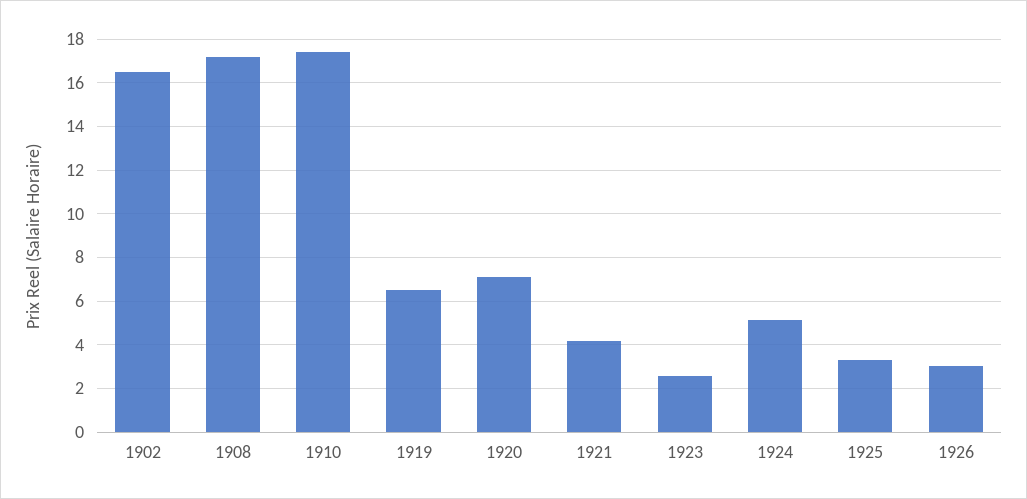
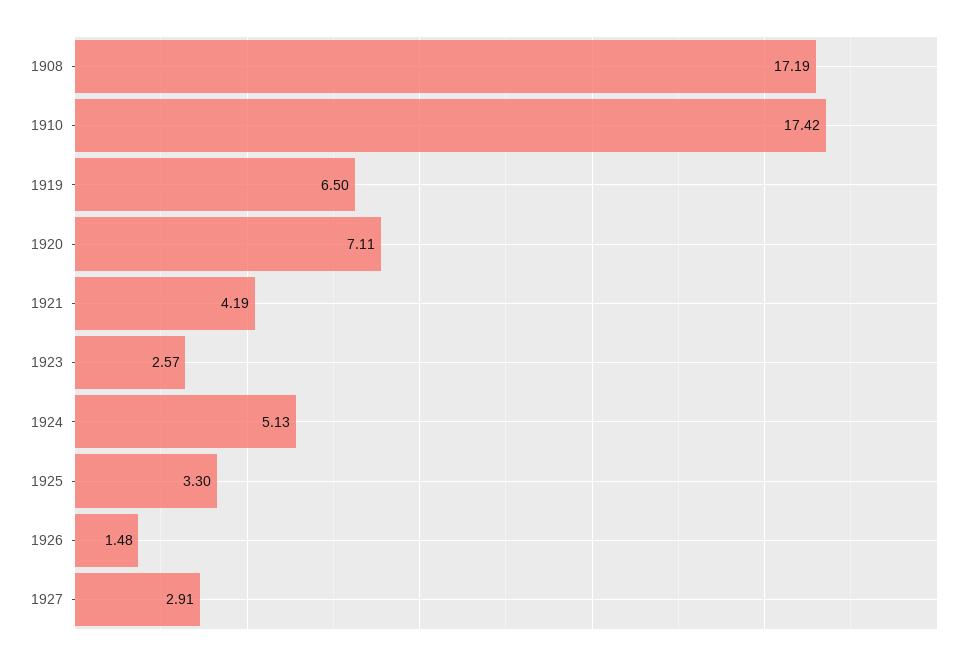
1902: 16.5 -> none
1926: 3 -> 1.48
1927: none -> 2.91

